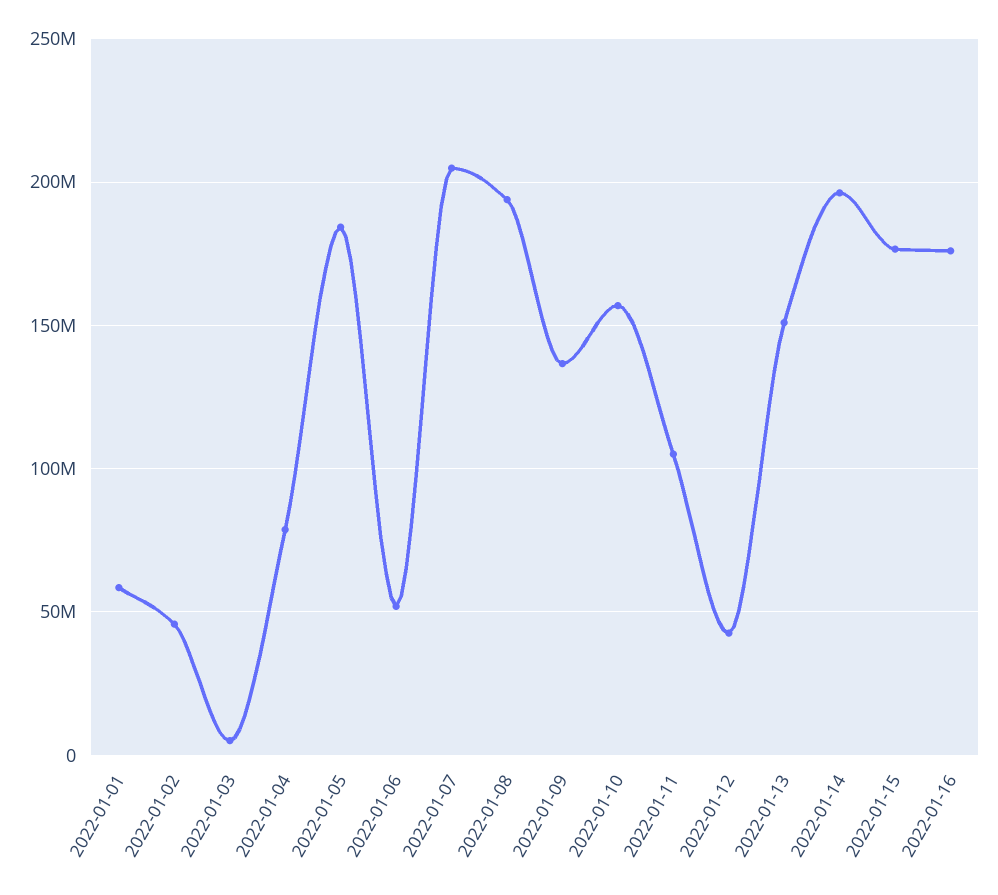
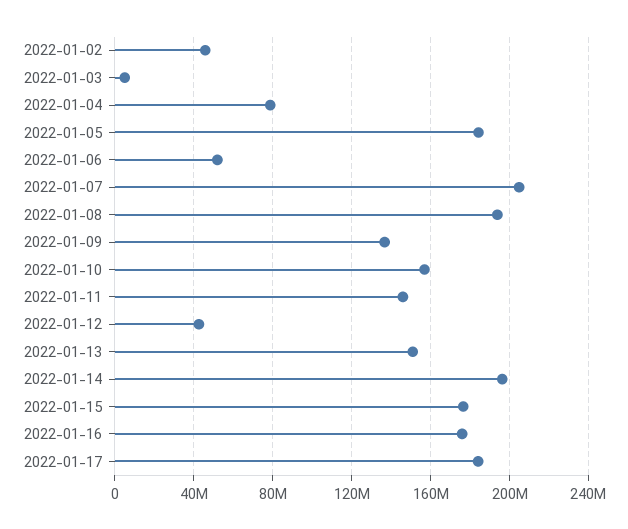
2022-01-01: 60000000 -> none
2022-01-11: 105000000 -> 145000000
2022-01-17: none -> 185000000

